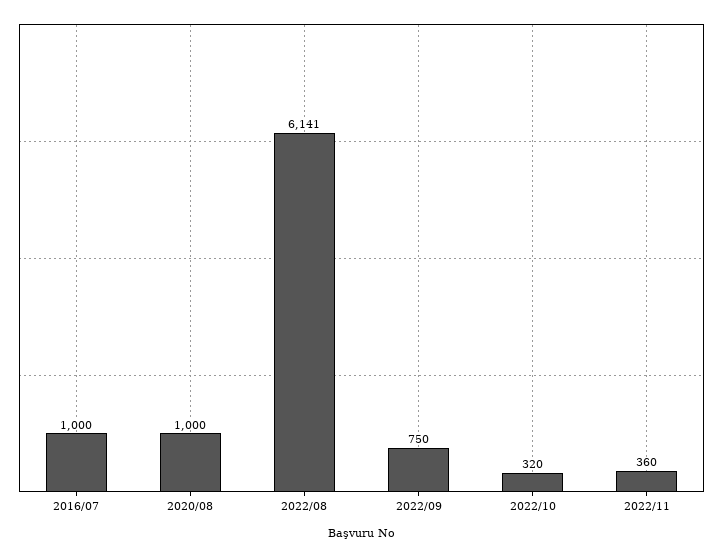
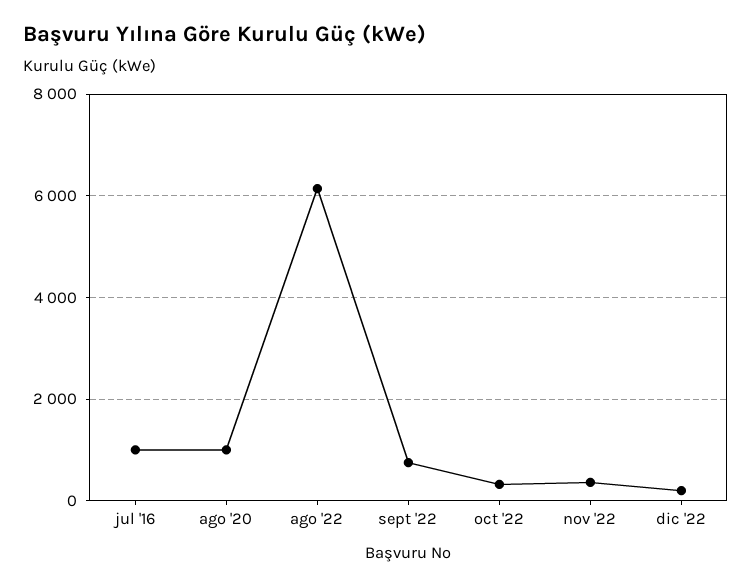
dic '22: none -> 200

